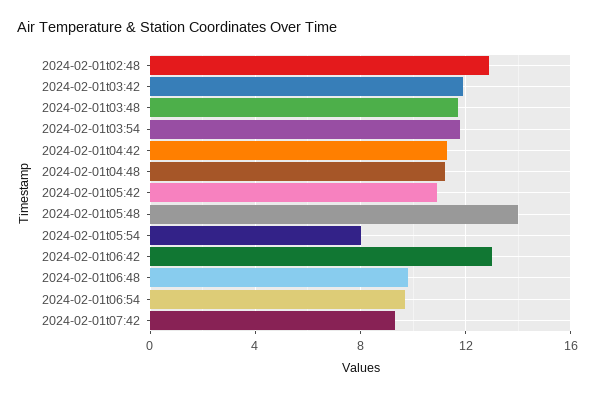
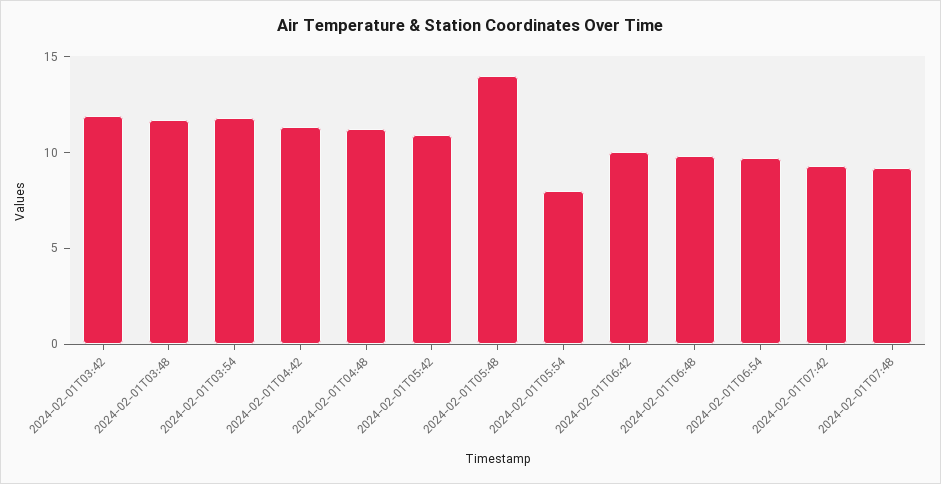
2024-02-01t02:48: 13 -> none
2024-02-01t06:42: 13 -> 10
2024-02-01T07:48: none -> 9

